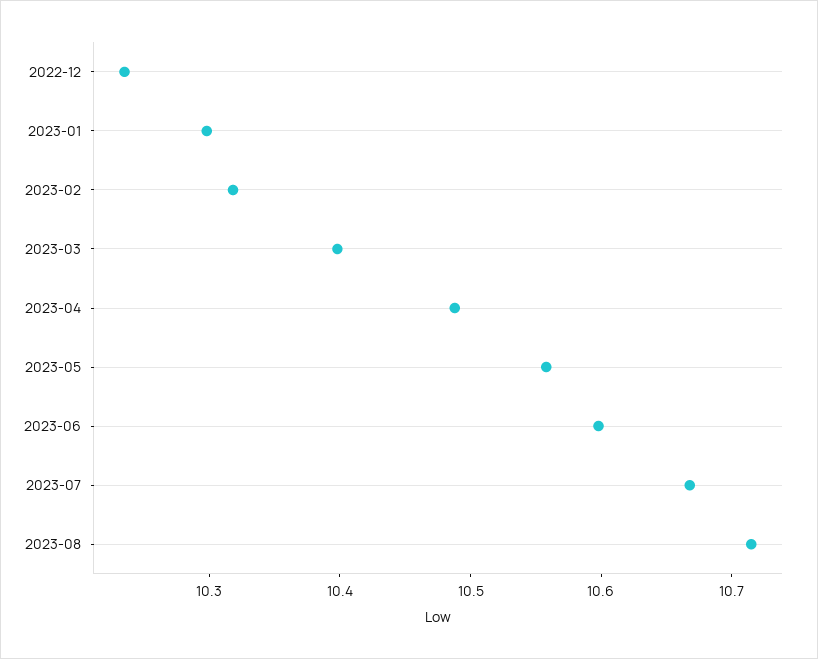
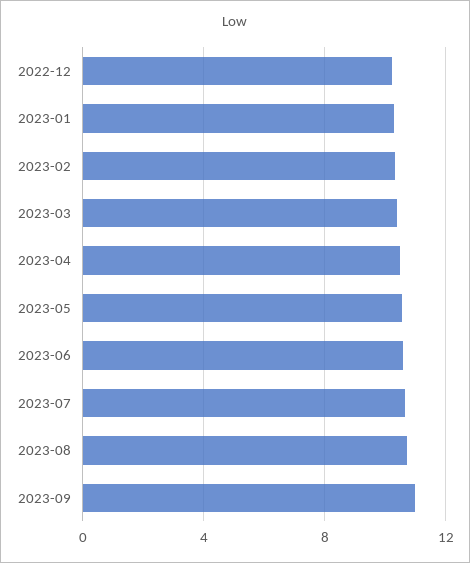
2023-09: none -> 11

